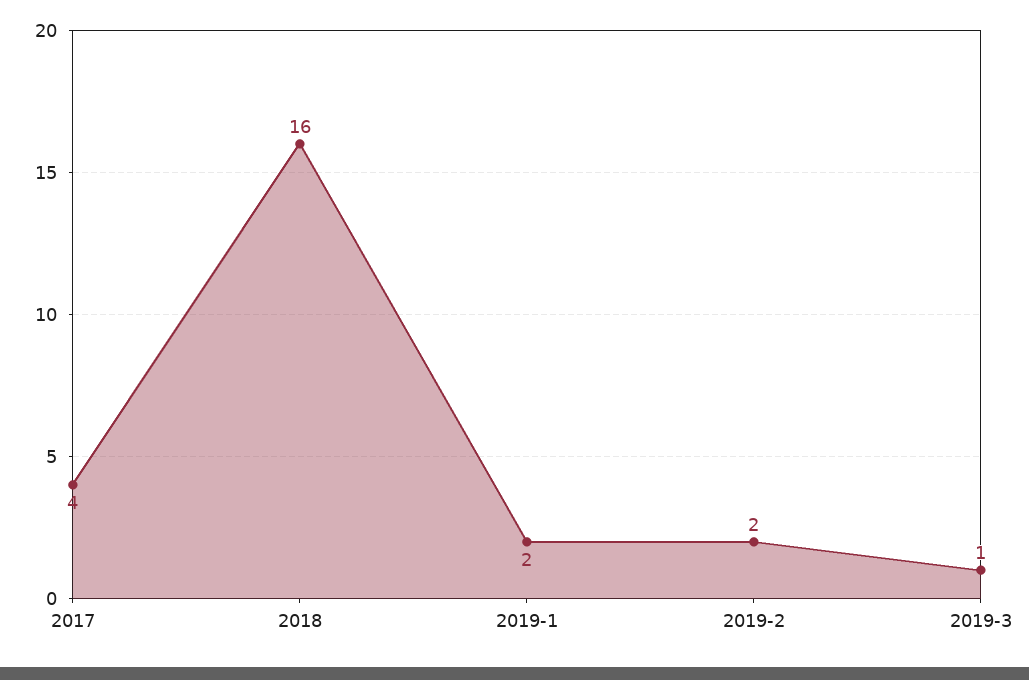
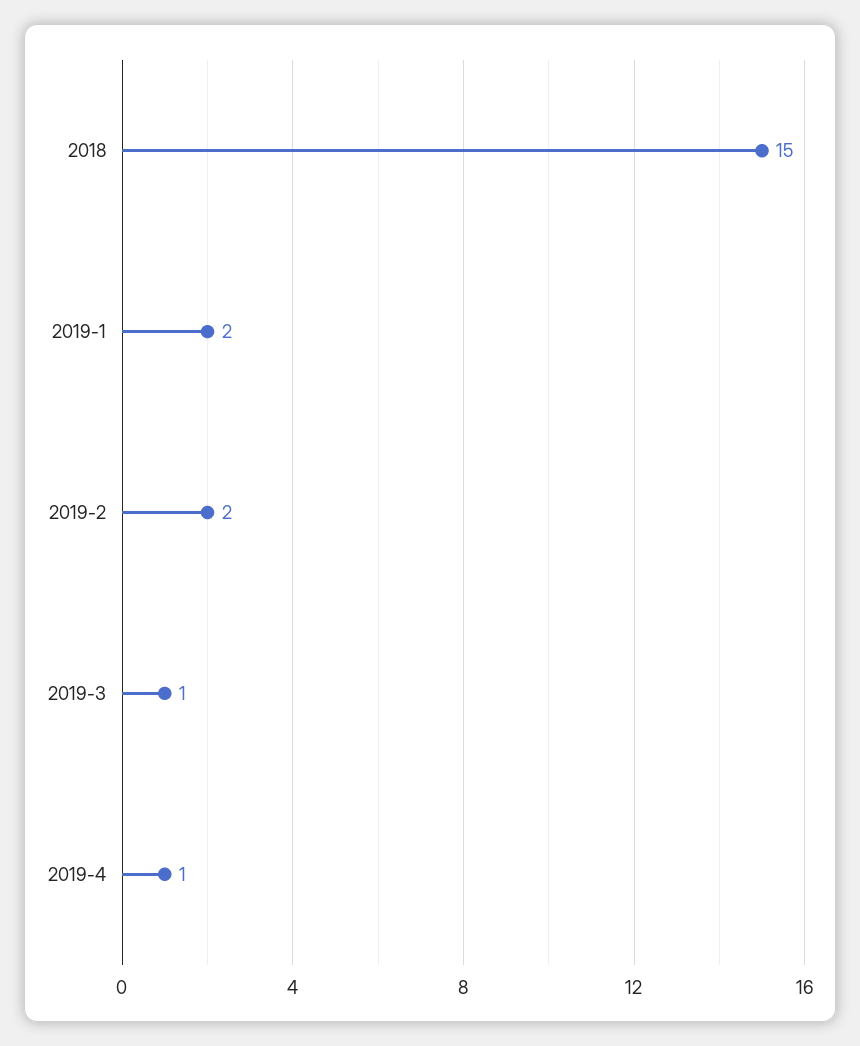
2017: 4 -> none
2018: 16 -> 15
2019-4: none -> 1

